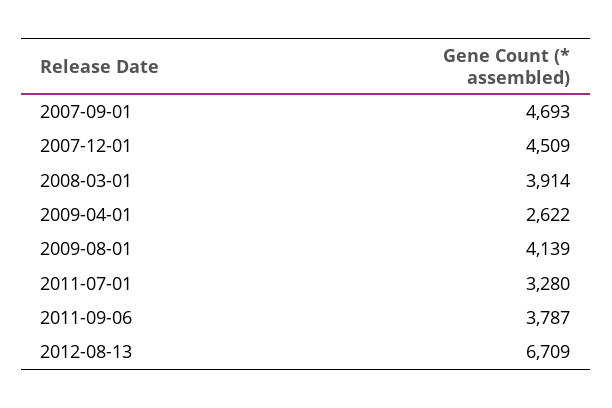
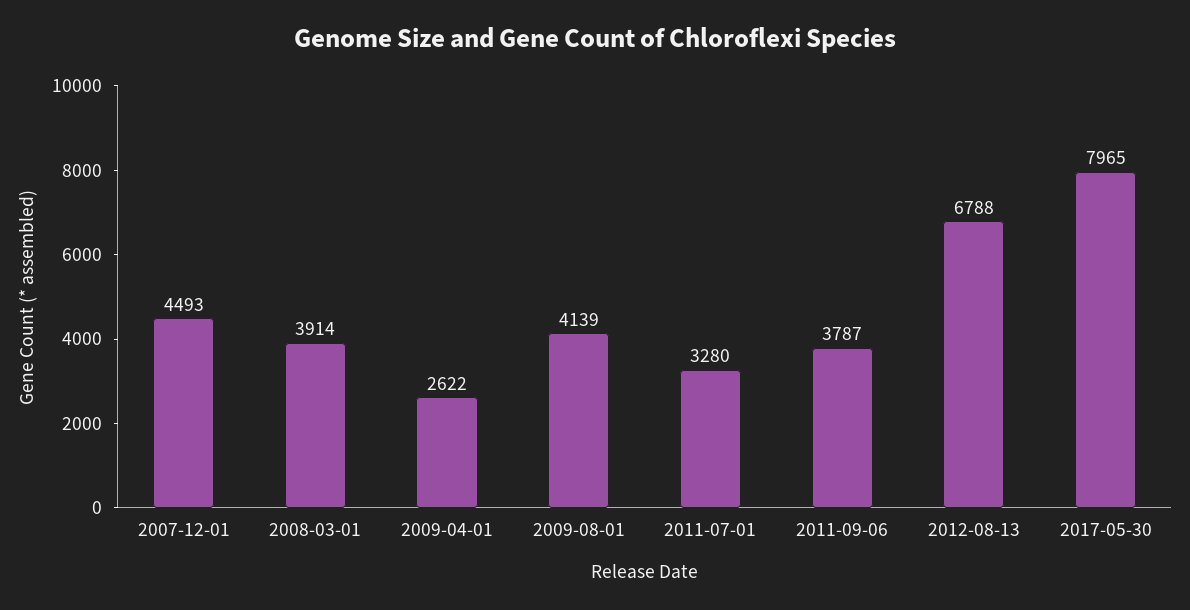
2007-09-01: 4693 -> none
2007-12-01: 4509 -> 4493
2012-08-13: 6709 -> 6788
2017-05-30: none -> 7965

